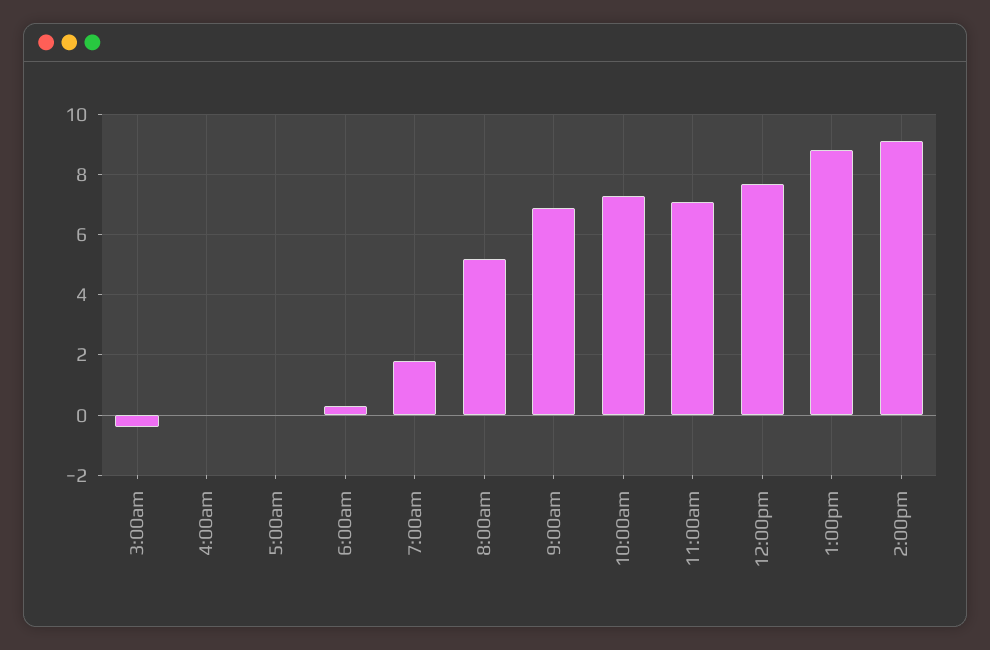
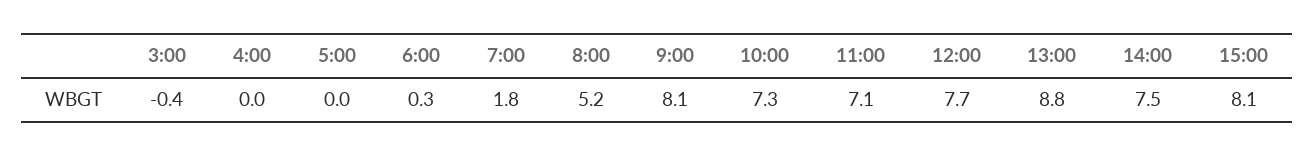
9:00am: 7 -> 8.1
2:00pm: 9 -> 7.5
15:00: none -> 8.1

